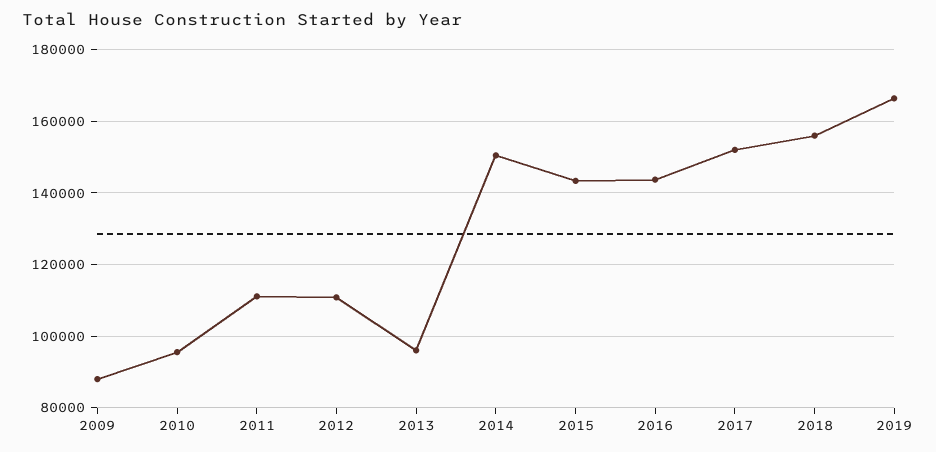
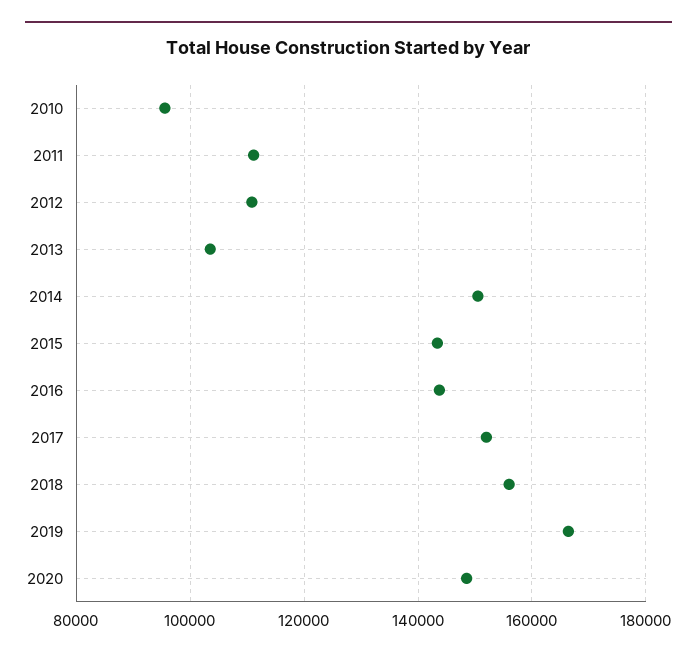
2009: 88000 -> none
2013: 96000 -> 104000
2020: none -> 148000

